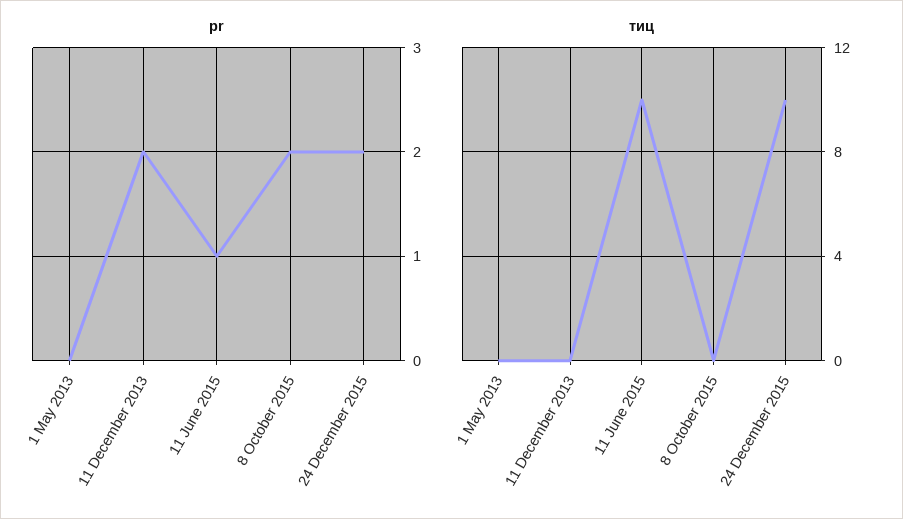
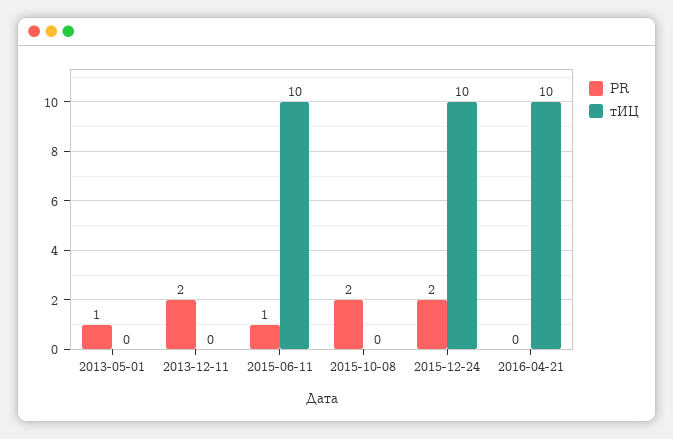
pr, 1 May 2013: 0 -> 1
pr, 2016-04-21: none -> 0
тиц, 2016-04-21: none -> 10

